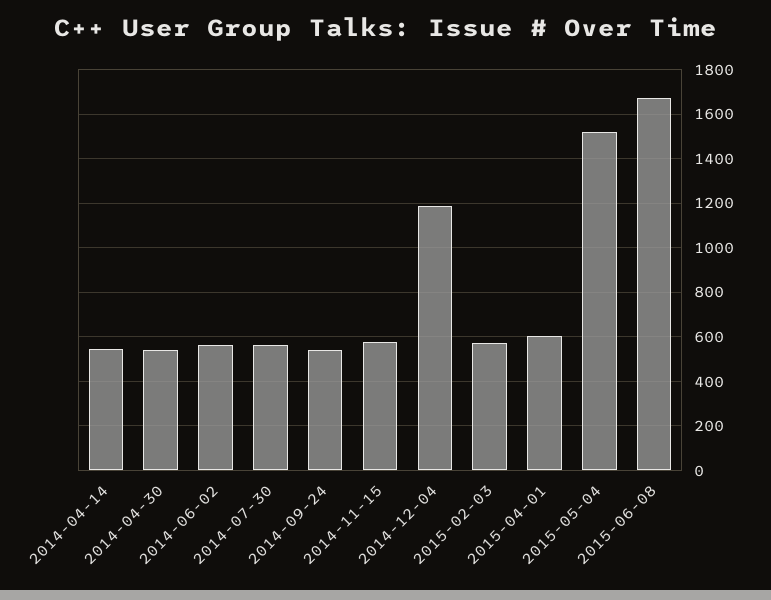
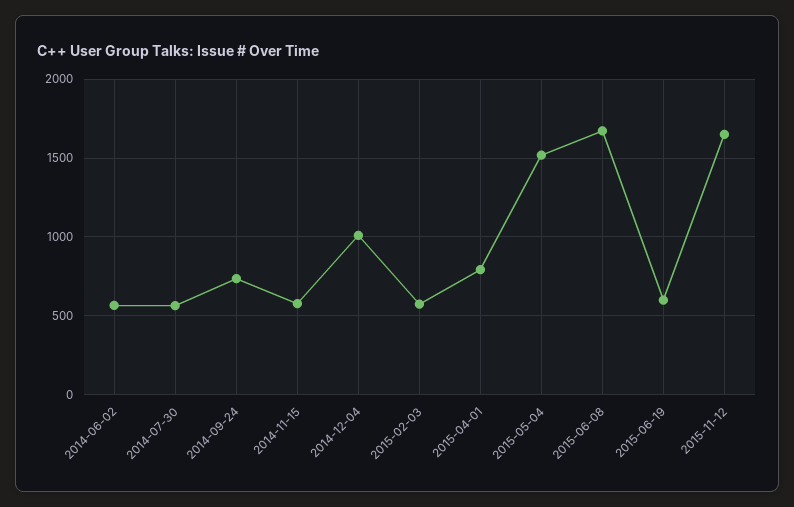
2014-04-14: 550 -> none
2014-04-30: 550 -> none
2014-09-24: 550 -> 750
2014-12-04: 1200 -> 1000
2015-04-01: 600 -> 800
2015-06-19: none -> 600
2015-11-12: none -> 1650

